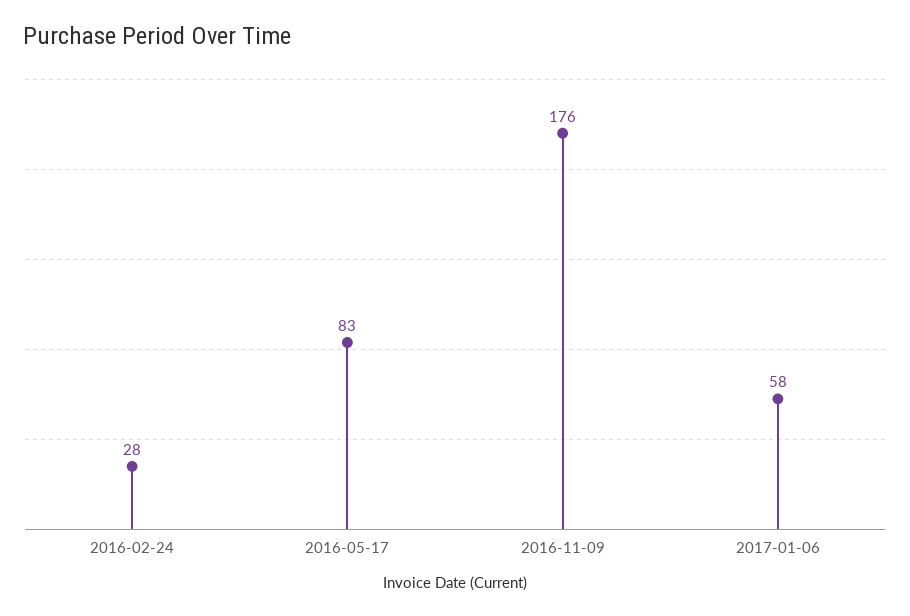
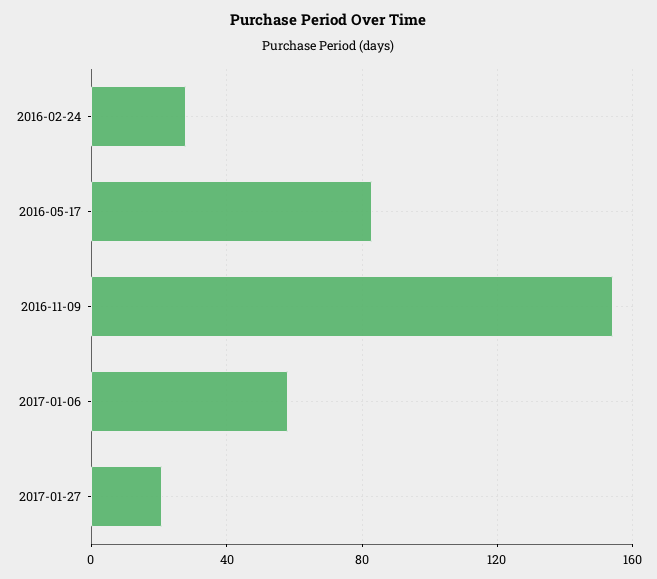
2016-11-09: 176 -> 155
2017-01-27: none -> 20

